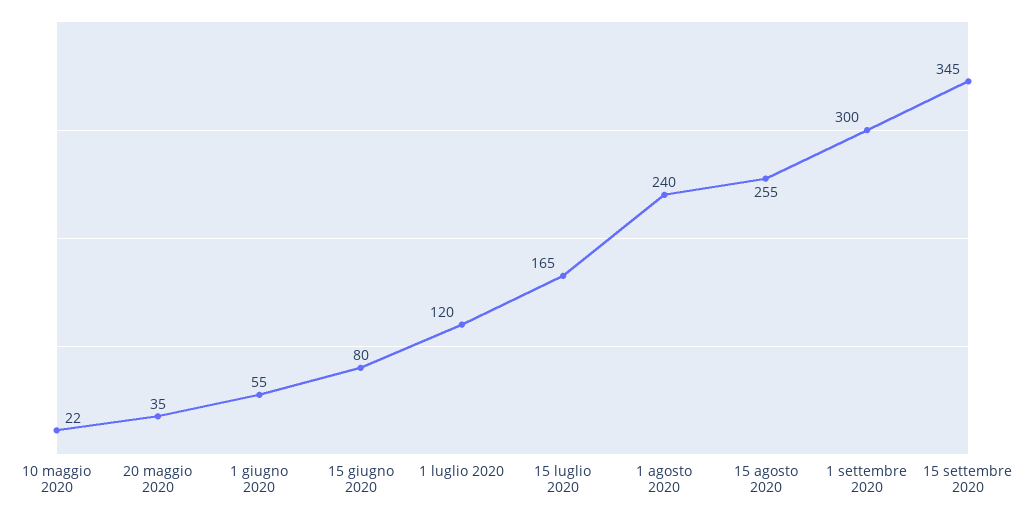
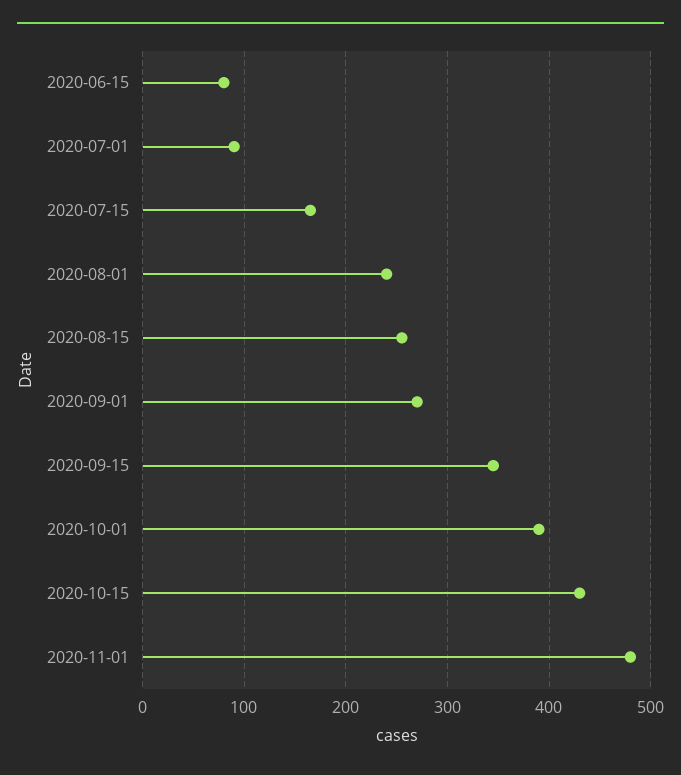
10 maggio 2020: 22 -> none
20 maggio 2020: 35 -> none
1 giugno 2020: 55 -> none
1 luglio 2020: 120 -> 90
1 settembre 2020: 300 -> 270
2020-10-01: none -> 390
2020-10-15: none -> 430
2020-11-01: none -> 480

